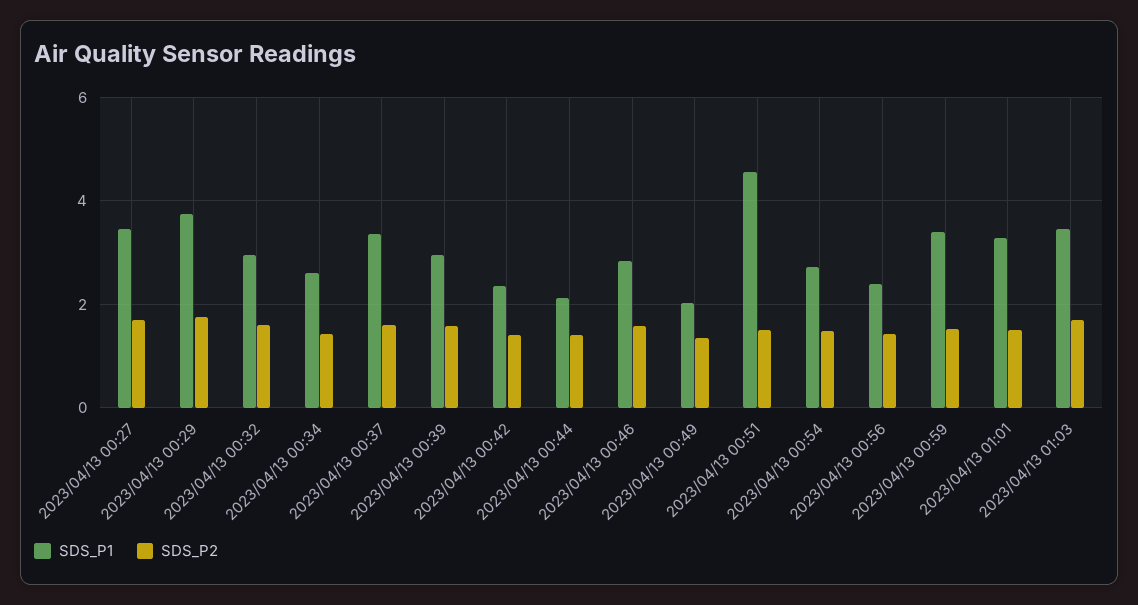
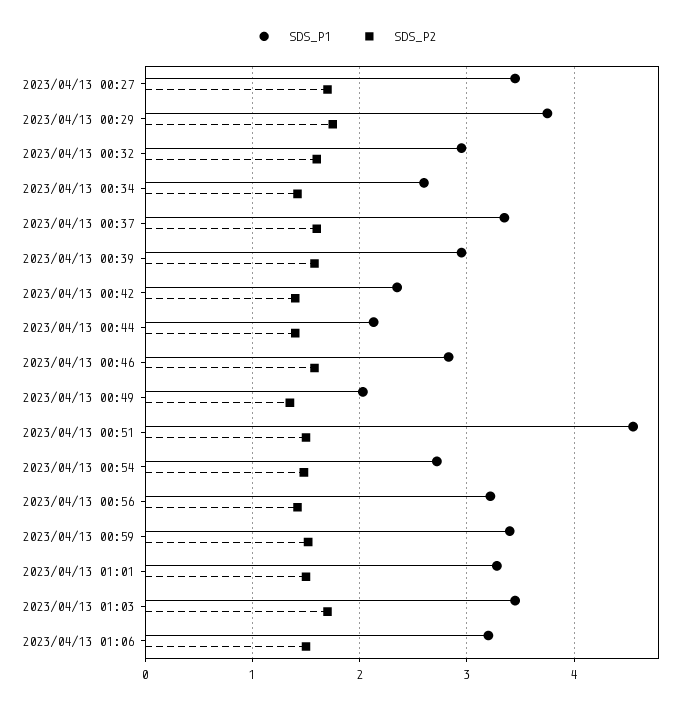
SDS_P1, 2023/04/13 00:56: 2.4 -> 3.2
SDS_P1, 2023/04/13 01:06: none -> 3.2
SDS_P2, 2023/04/13 01:06: none -> 1.5

